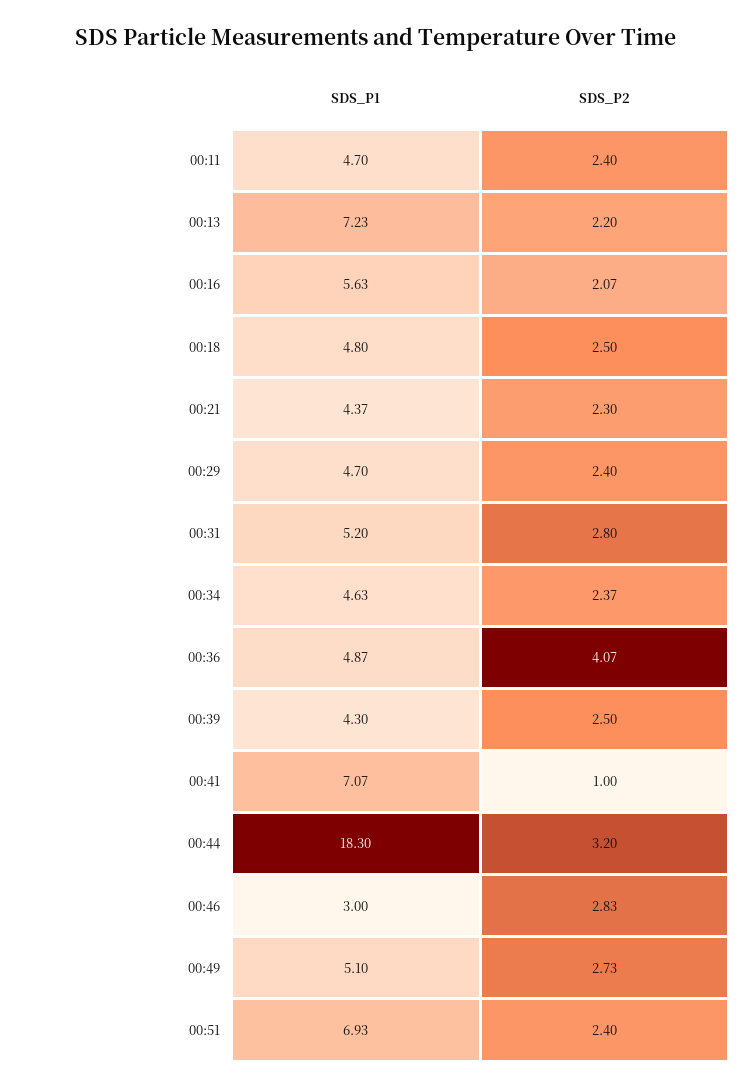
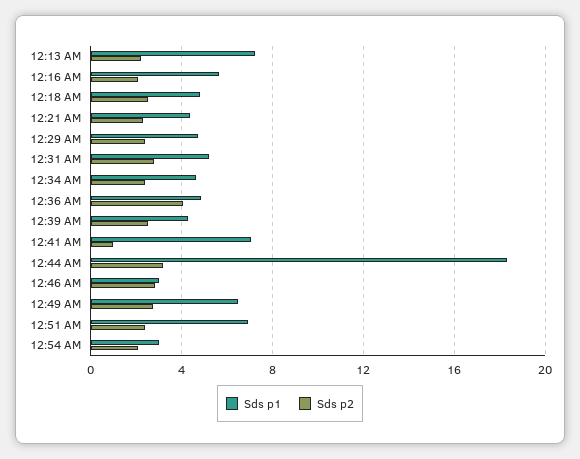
SDS_P1, 00:11: 4.7 -> none
SDS_P2, 00:11: 2.4 -> none
SDS_P1, 00:49: 5.1 -> 6.5
SDS_P1, 12:54 AM: none -> 3
SDS_P2, 12:54 AM: none -> 2

